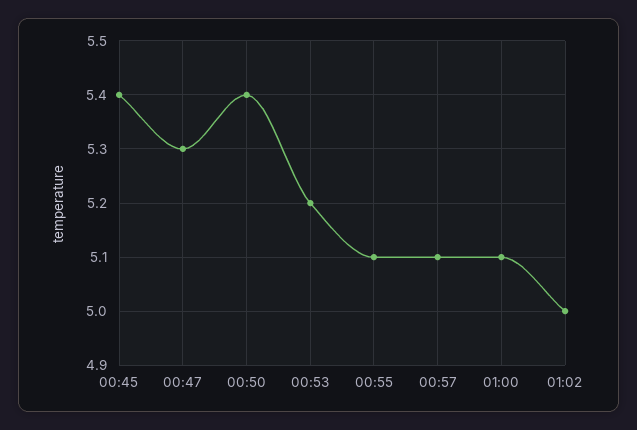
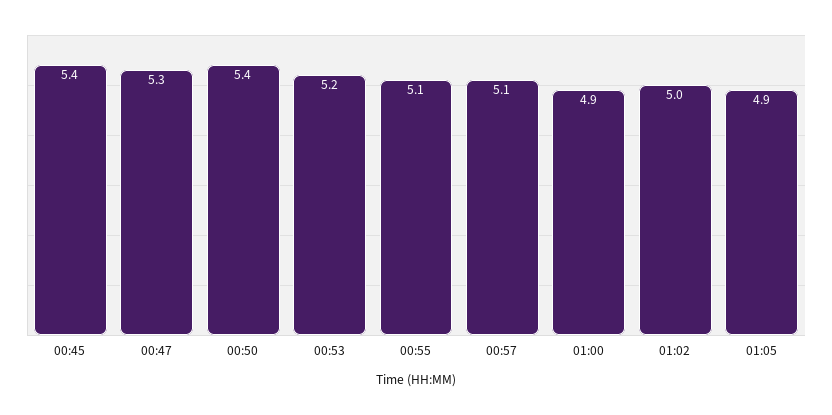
01:00: 5.1 -> 4.9
01:05: none -> 4.9

